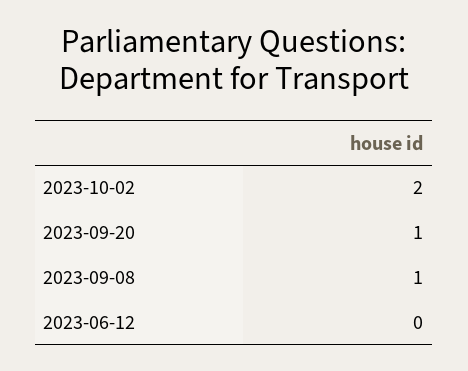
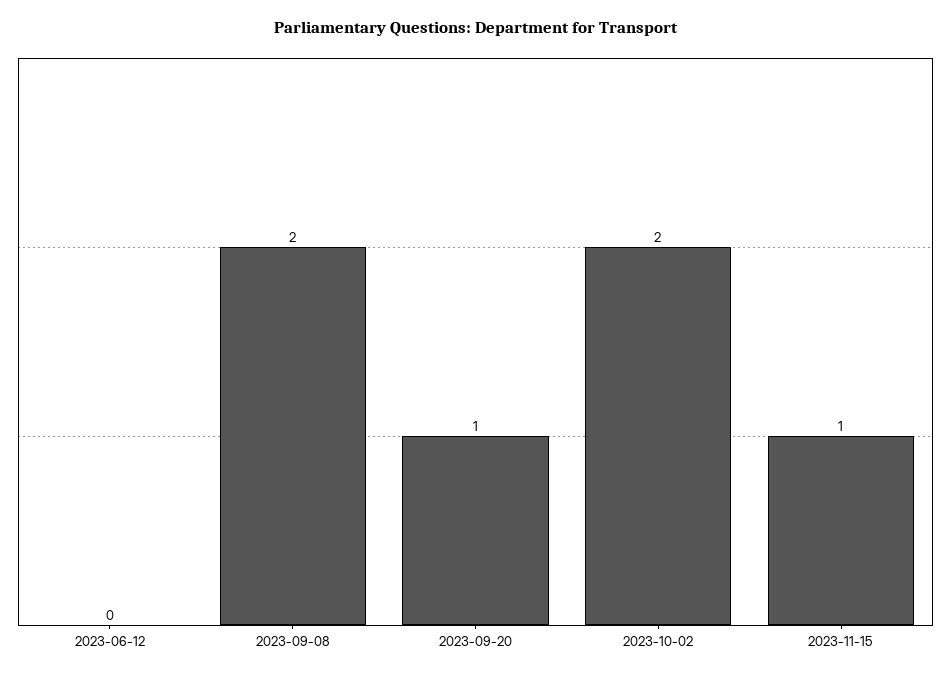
2023-09-08: 1 -> 2
2023-11-15: none -> 1

